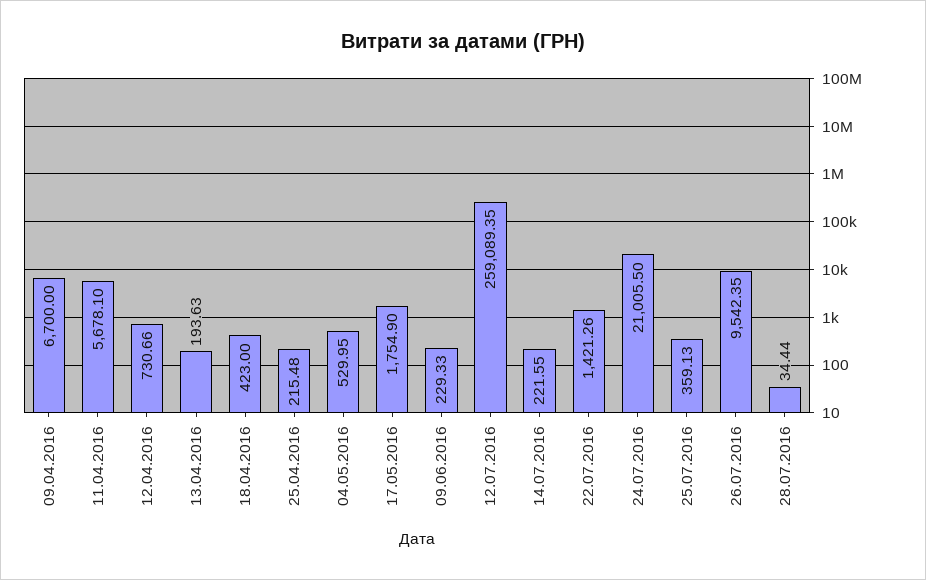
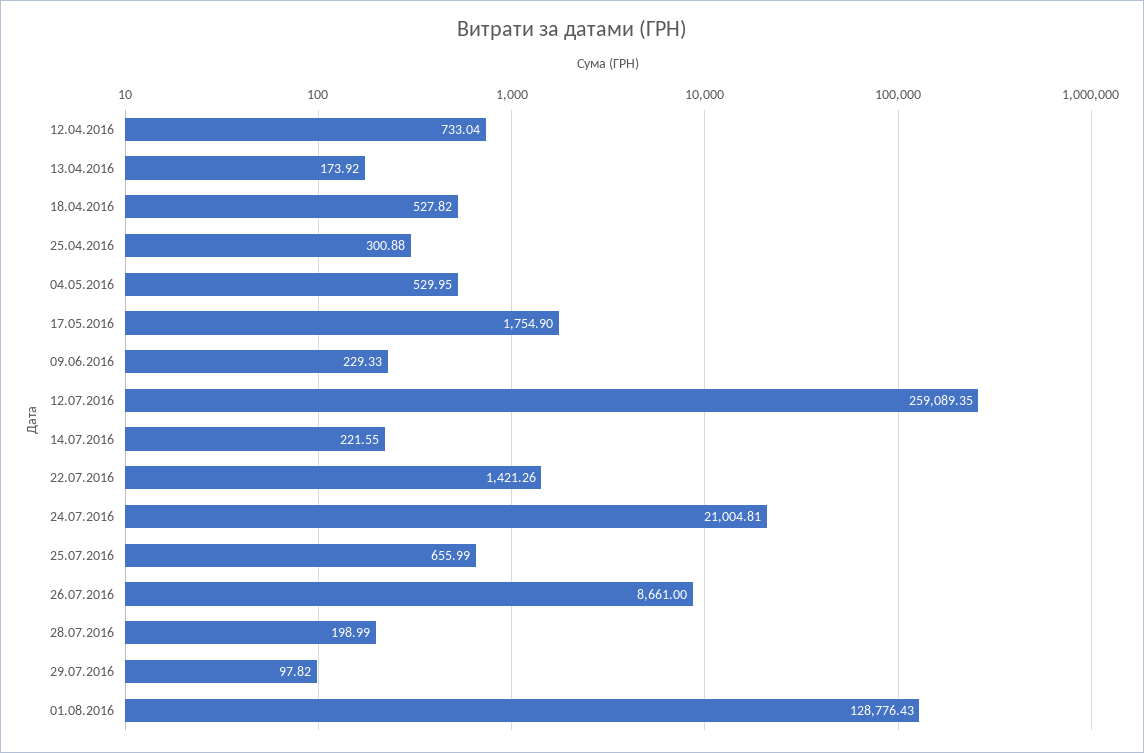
09.04.2016: 6700 -> none
11.04.2016: 5678.1 -> none
12.04.2016: 730.66 -> 733.04
13.04.2016: 193.63 -> 173.92
18.04.2016: 423 -> 527.82
25.04.2016: 215.48 -> 300.88
24.07.2016: 21005.5 -> 21004.81
25.07.2016: 359.13 -> 655.99
26.07.2016: 9542.35 -> 8661
28.07.2016: 34.44 -> 198.99
29.07.2016: none -> 97.82
01.08.2016: none -> 128776.43

